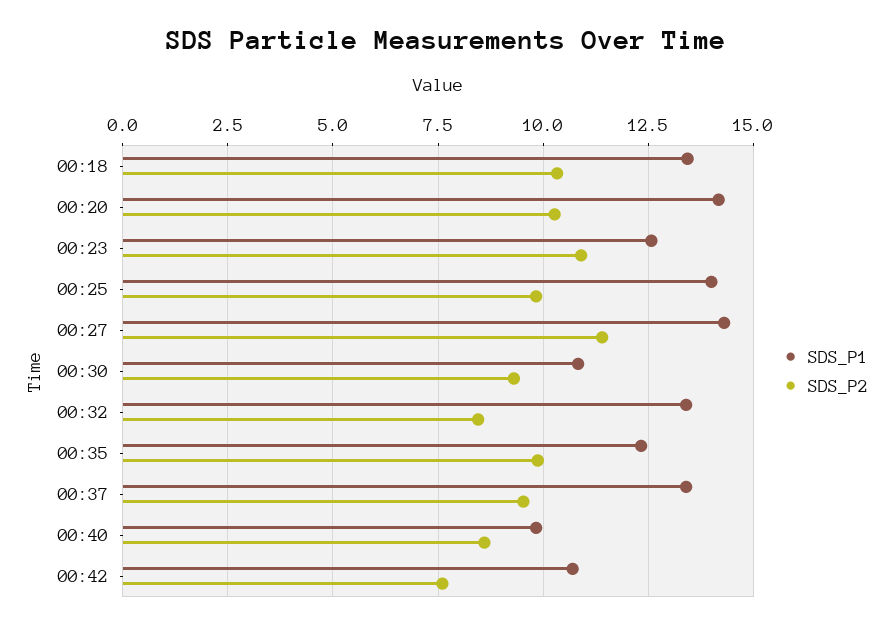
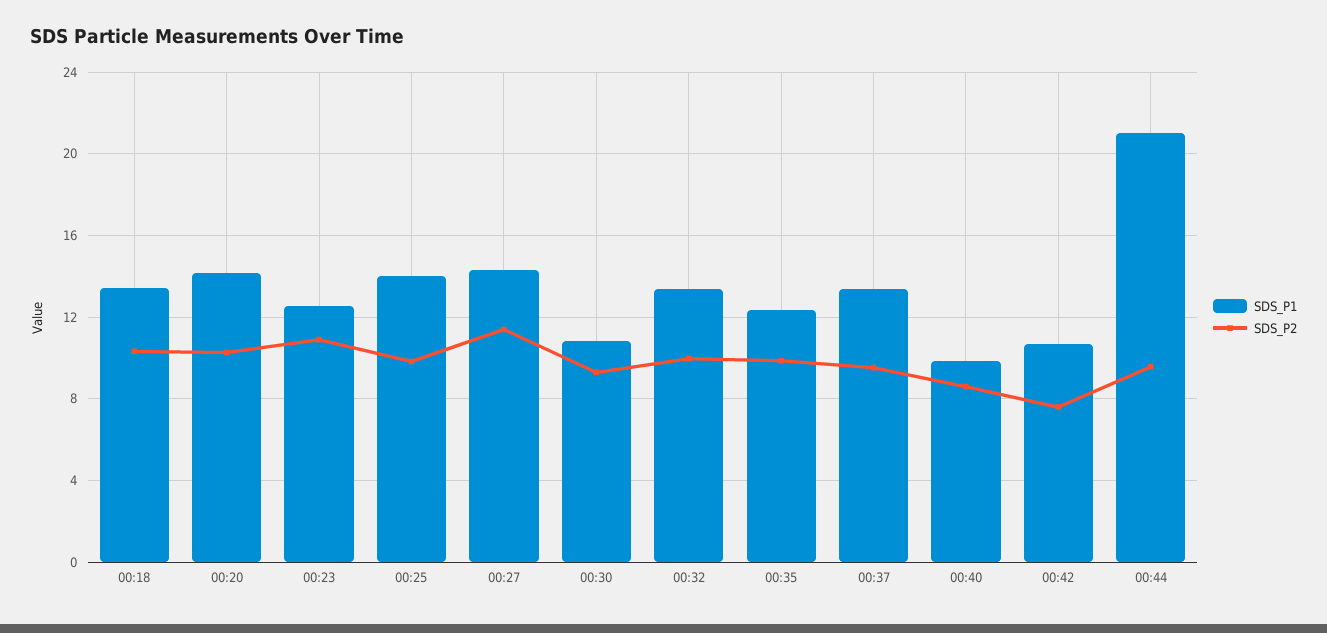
SDS_P2, 00:32: 8.5 -> 10
SDS_P1, 00:44: none -> 21
SDS_P2, 00:44: none -> 9.5

